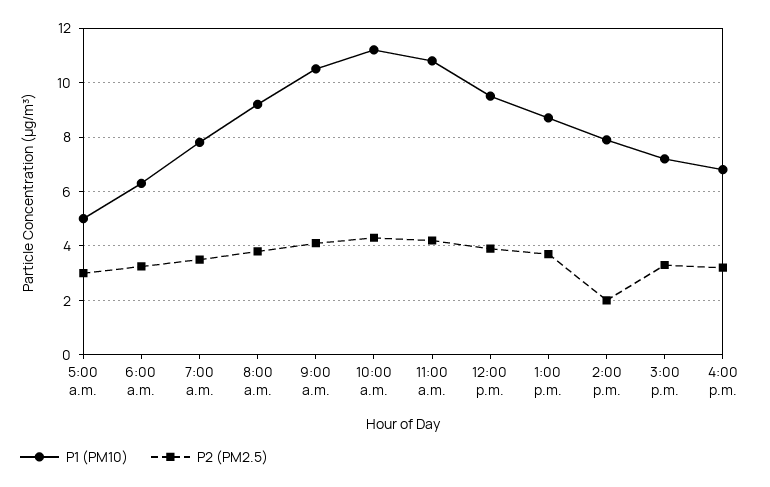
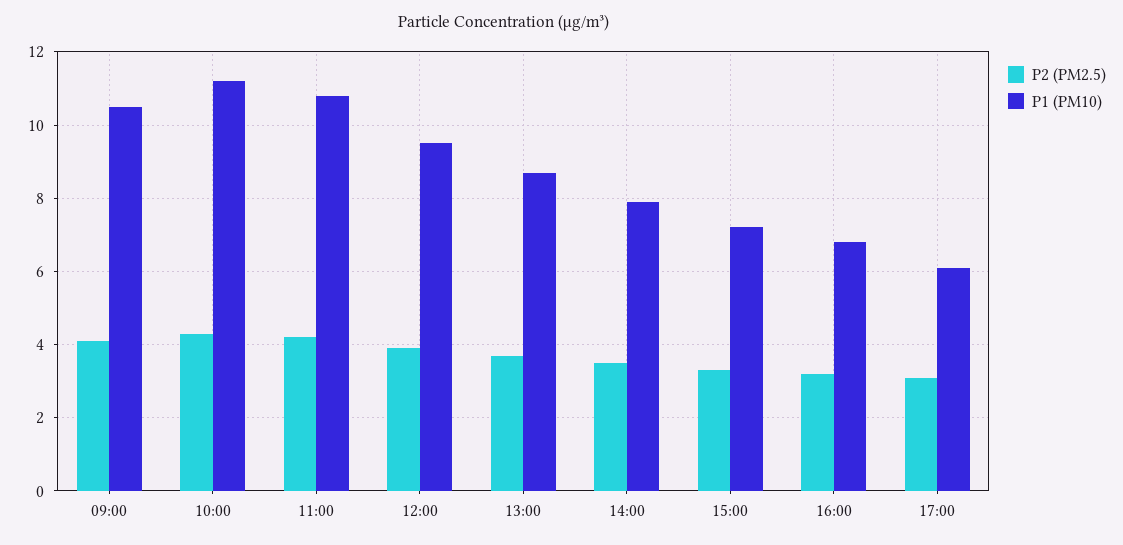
P1 (PM10), 5:00 a.m.: 5 -> none
P2 (PM2.5), 5:00 a.m.: 3 -> none
P1 (PM10), 6:00 a.m.: 6.25 -> none
P2 (PM2.5), 6:00 a.m.: 3.25 -> none
P1 (PM10), 7:00 a.m.: 7.75 -> none
P2 (PM2.5), 7:00 a.m.: 3.5 -> none
P1 (PM10), 8:00 a.m.: 9.25 -> none
P2 (PM2.5), 8:00 a.m.: 3.75 -> none
P2 (PM2.5), 2:00 p.m.: 2 -> 3.5
P2 (PM2.5), 17:00: none -> 3
P1 (PM10), 17:00: none -> 6

